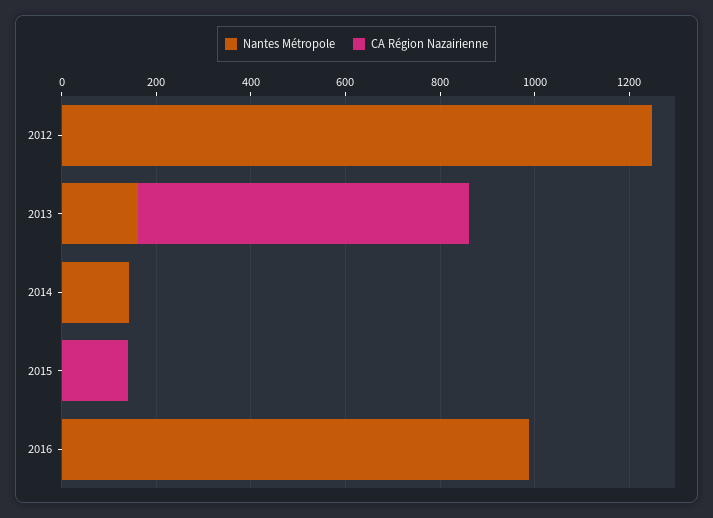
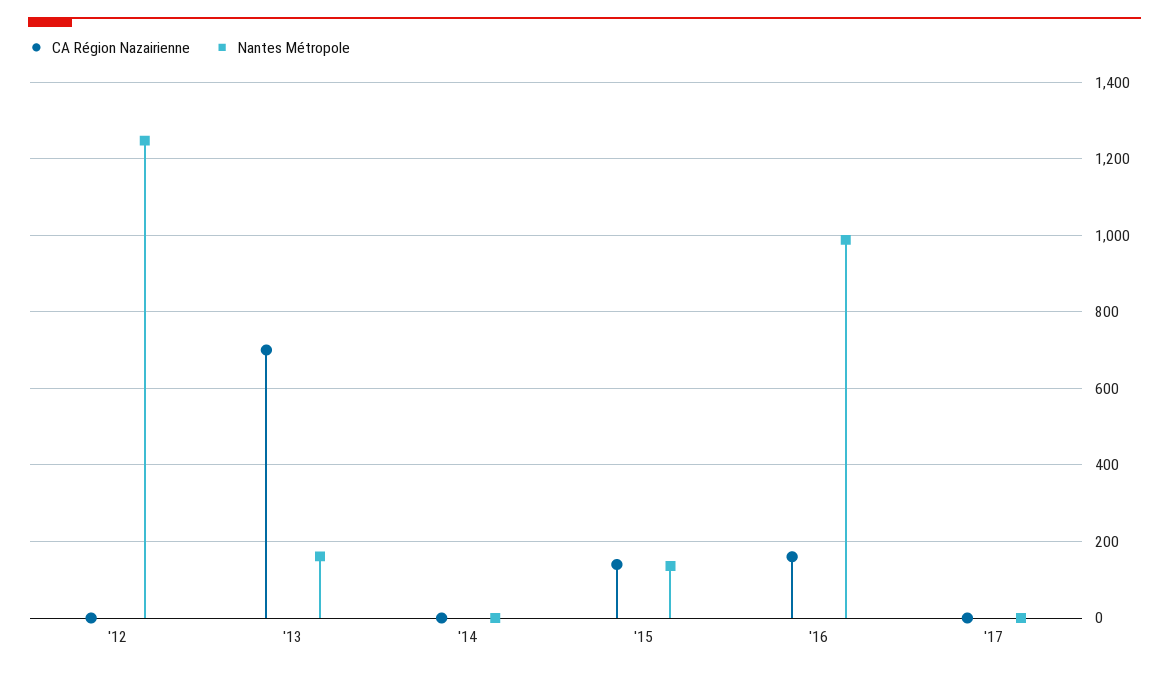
Nantes Métropole, 2014: 150 -> 0
Nantes Métropole, 2015: 0 -> 140
CA Région Nazairienne, 2016: 0 -> 160
CA Région Nazairienne, '17: none -> 0
Nantes Métropole, '17: none -> 0

